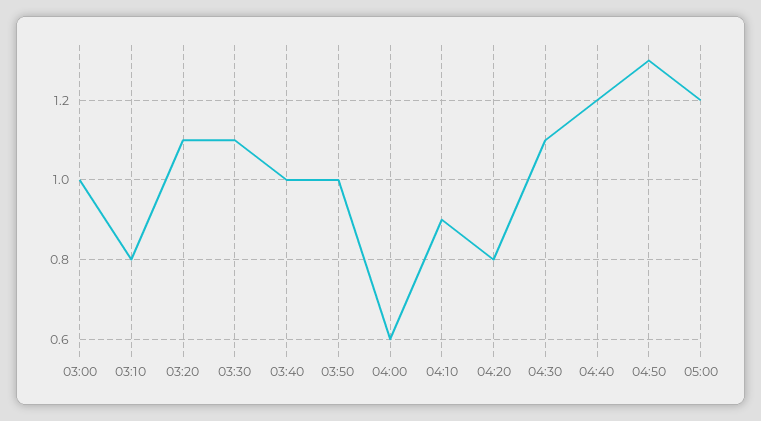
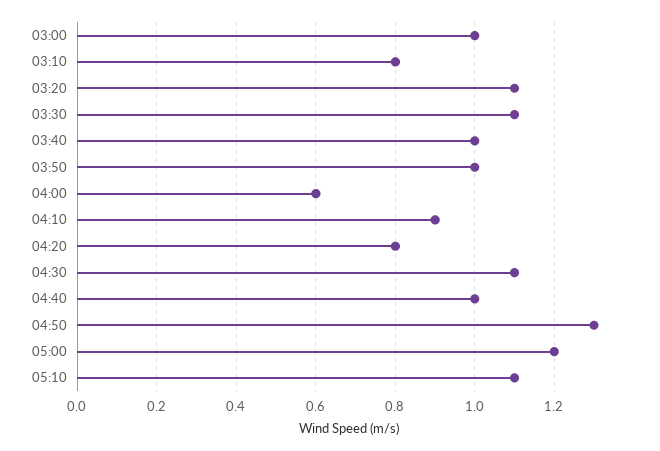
04:40: 1.2 -> 1
05:10: none -> 1.1

